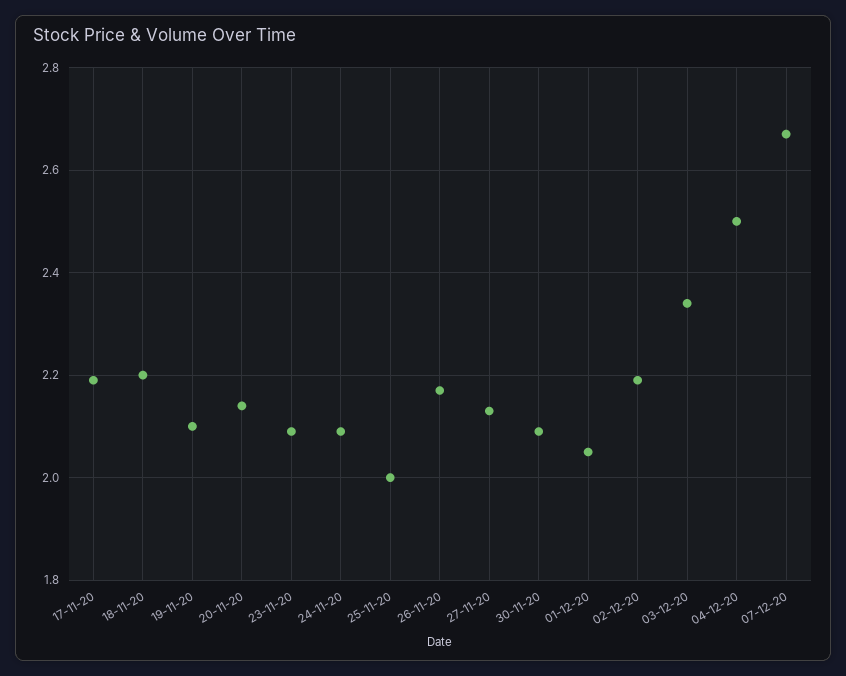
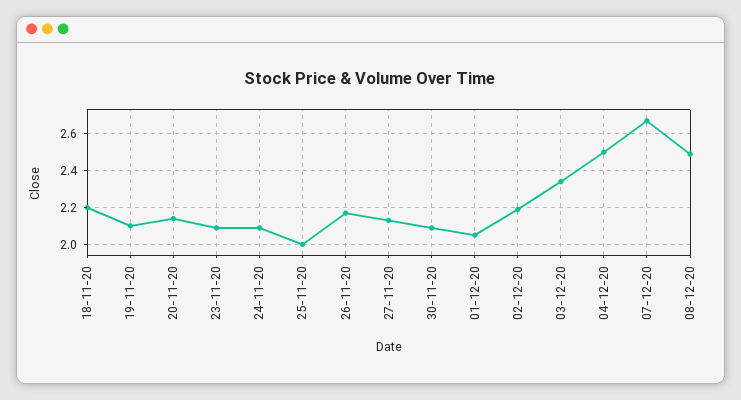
17-11-20: 2.2 -> none
08-12-20: none -> 2.5

